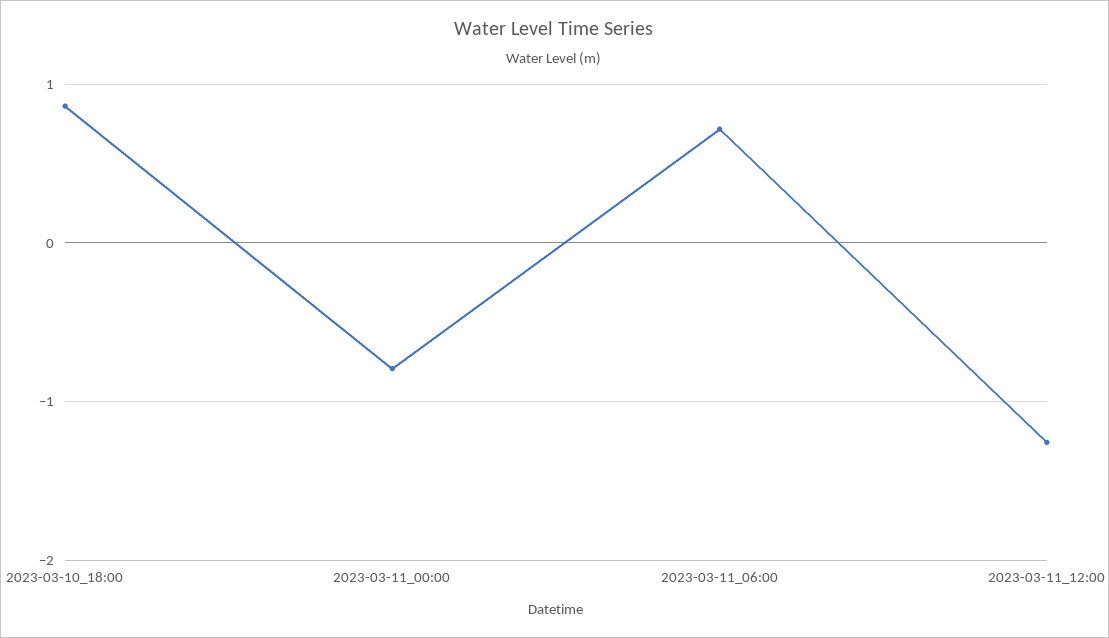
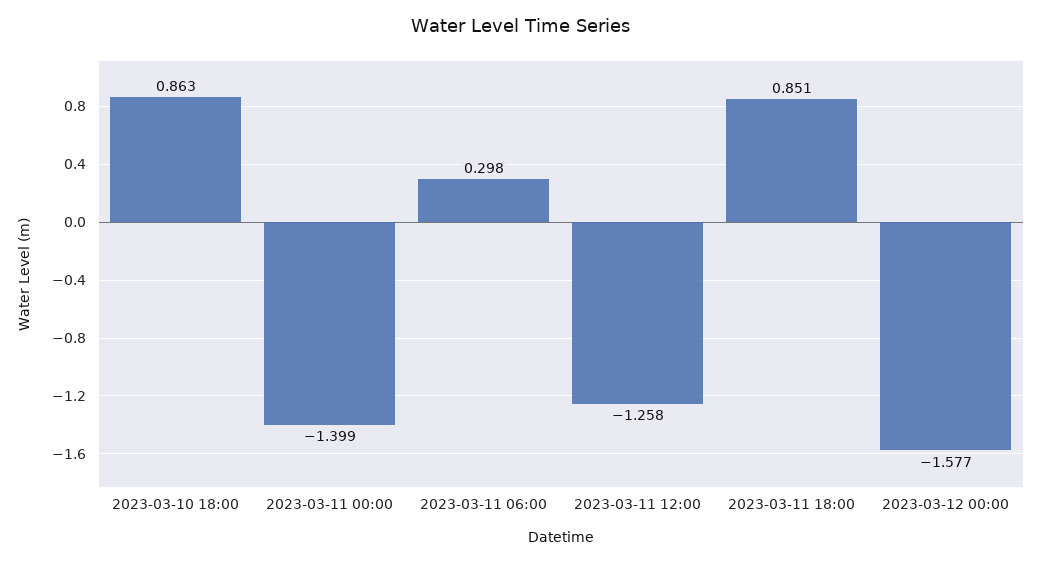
2023-03-11_00:00: -0.8 -> -1.399
2023-03-11_06:00: 0.7 -> 0.298
2023-03-11 18:00: none -> 0.851
2023-03-12 00:00: none -> -1.577

